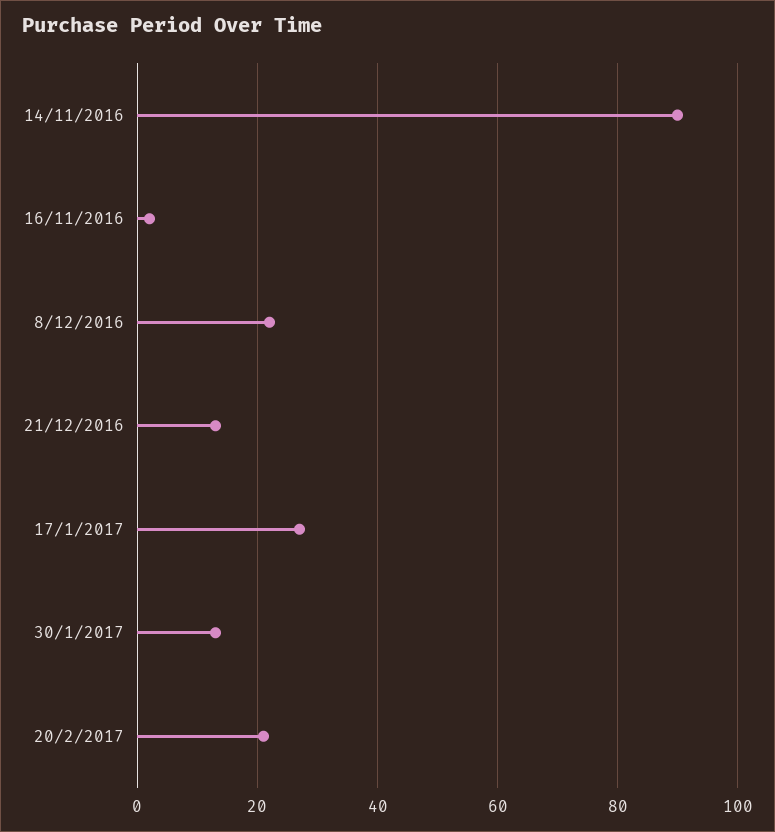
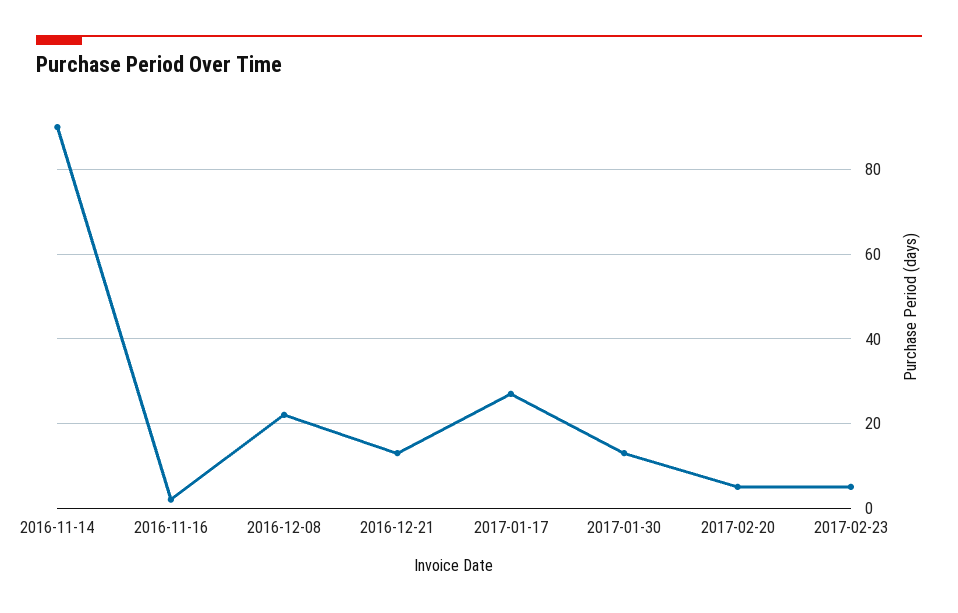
20/2/2017: 20 -> 5
2017-02-23: none -> 5

